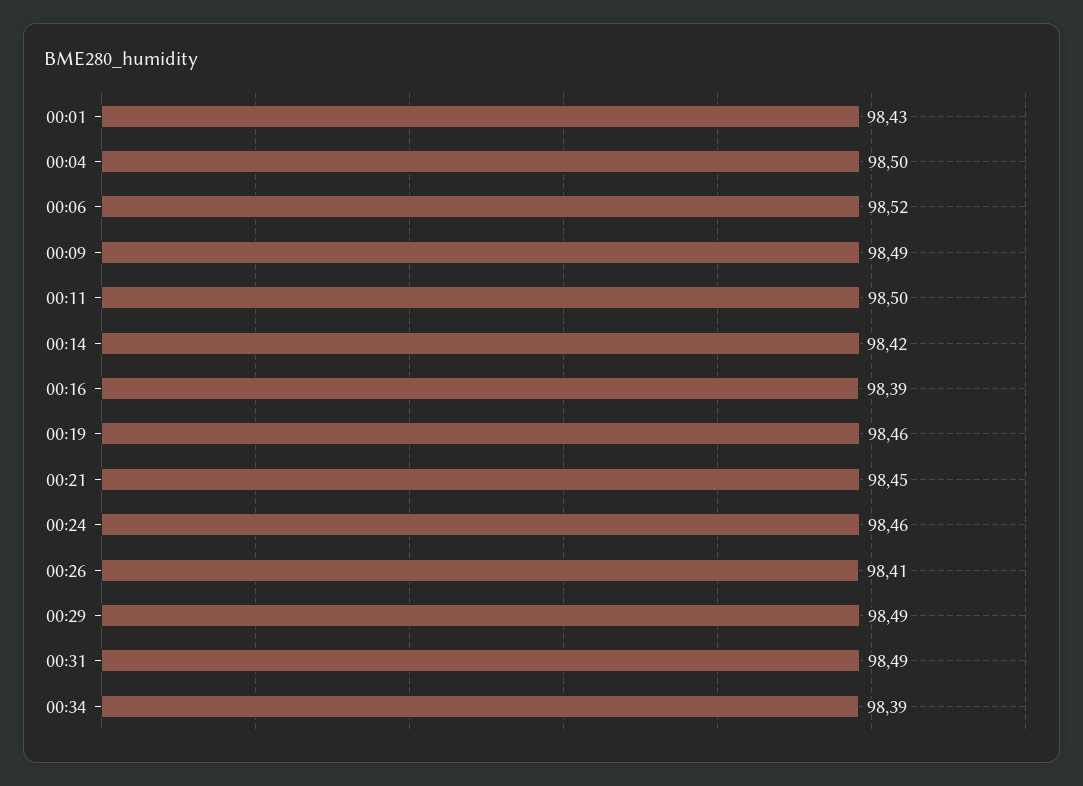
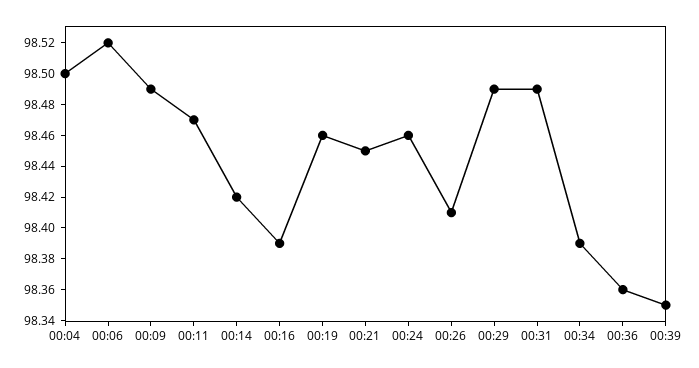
00:01: 98.43 -> none
00:11: 98.5 -> 98.47
00:36: none -> 98.36
00:39: none -> 98.35

